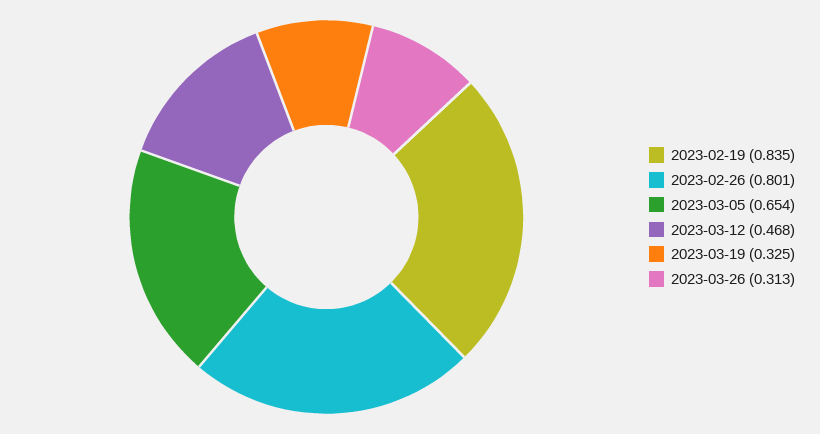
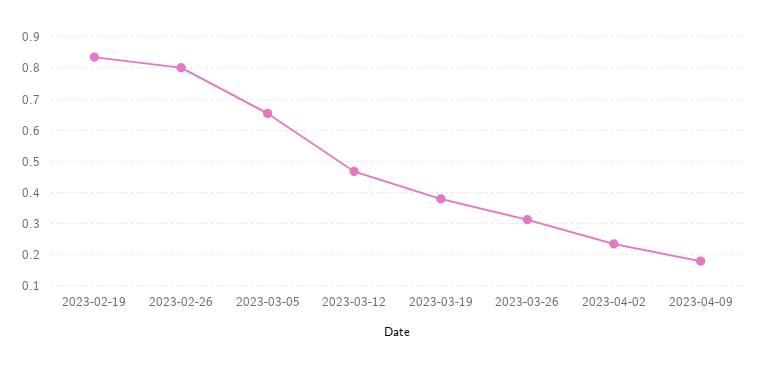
2023-03-19: 0.325 -> 0.38
2023-04-02: none -> 0.24
2023-04-09: none -> 0.18

